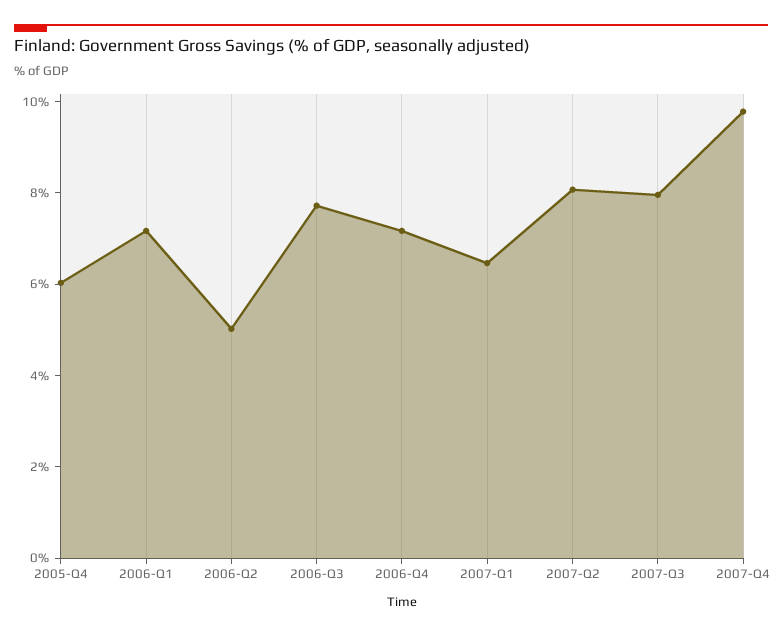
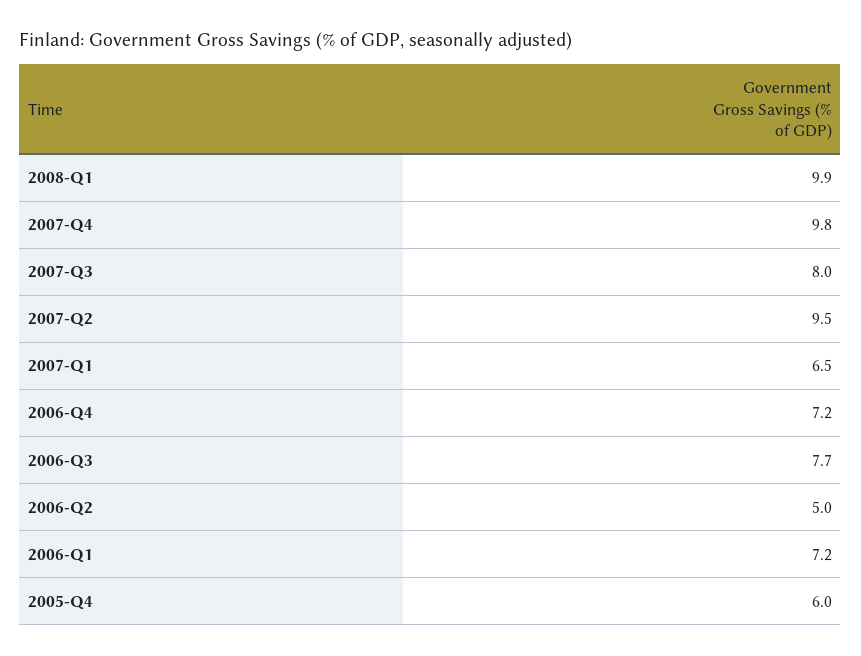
2007-Q2: 8 -> 9.5
2008-Q1: none -> 9.9

